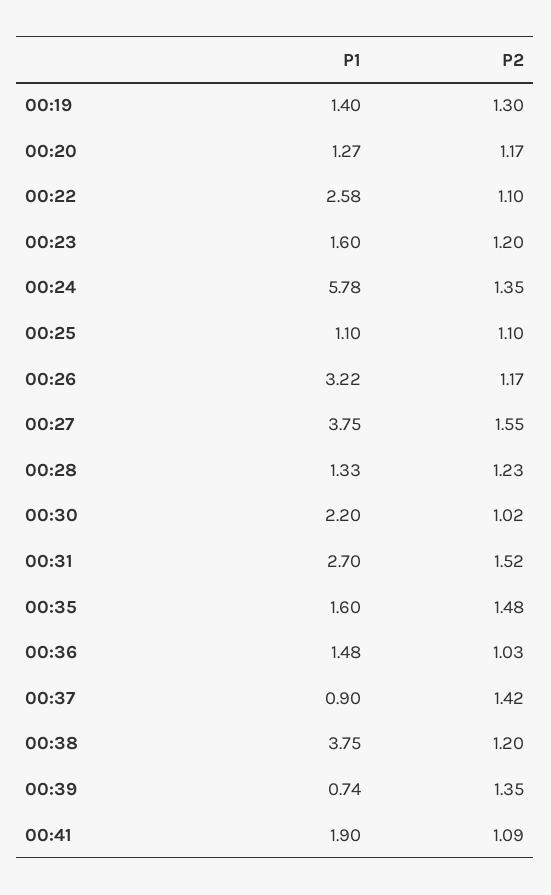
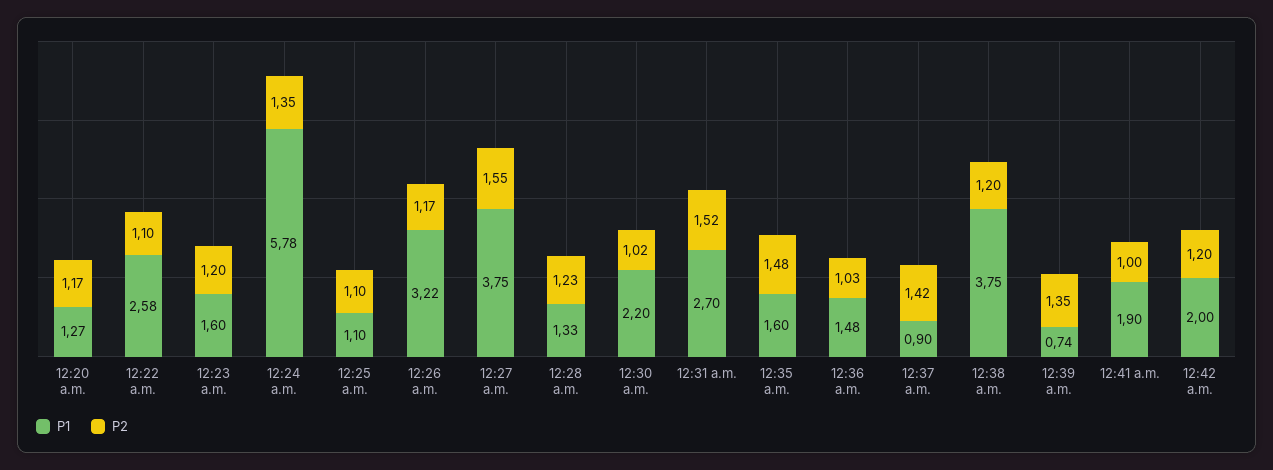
P1, 00:19: 1.4 -> none
P2, 00:19: 1.3 -> none
P2, 00:41: 1.09 -> 1
P1, 12:42 a.m.: none -> 2
P2, 12:42 a.m.: none -> 1.2

